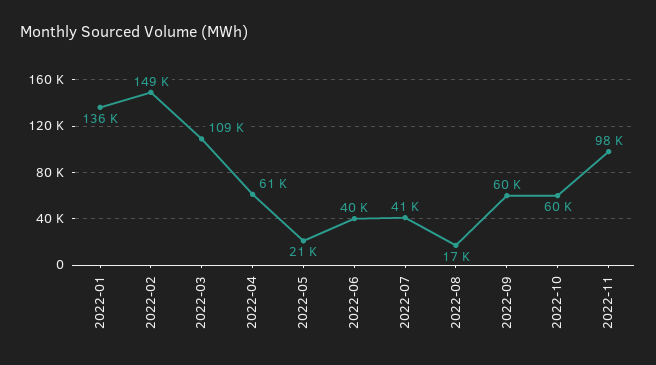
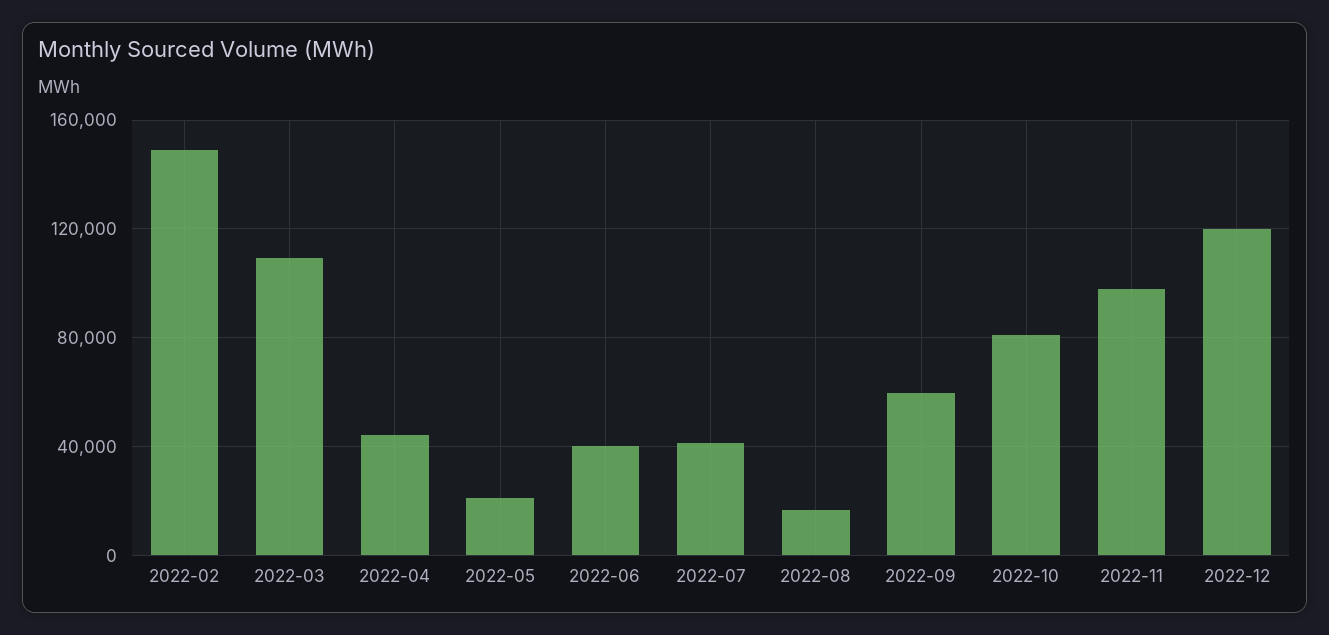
2022-01: 136000 -> none
2022-04: 61000 -> 45000
2022-10: 60000 -> 80000
2022-12: none -> 120000

